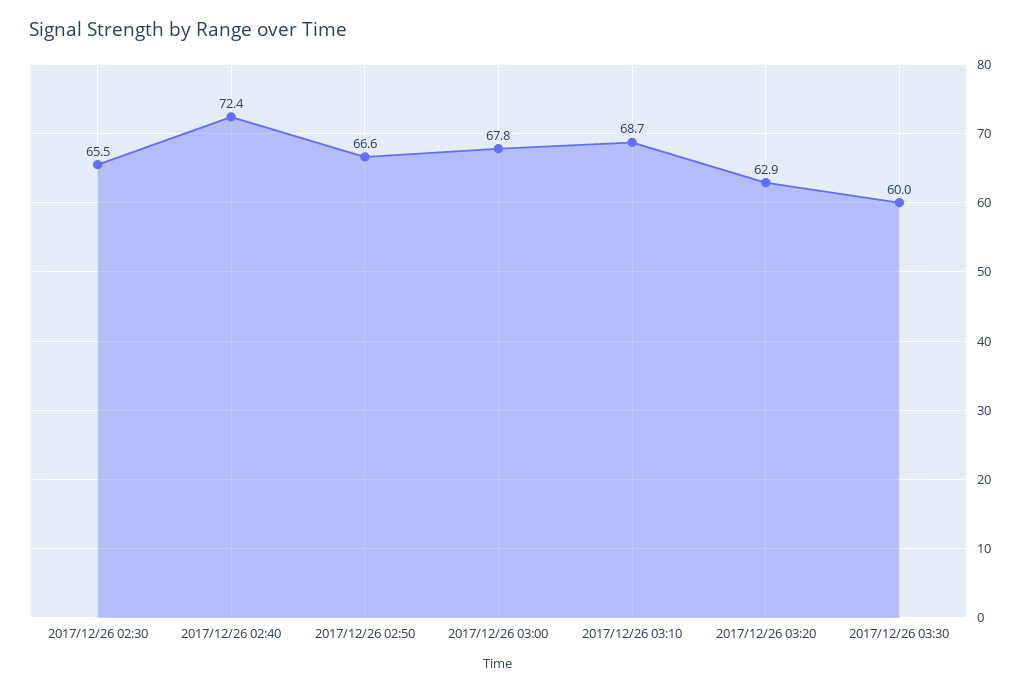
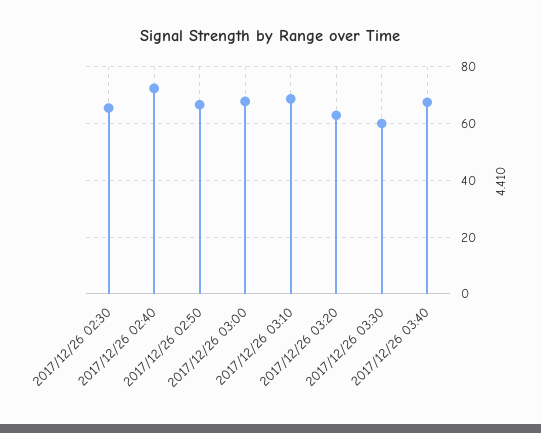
2017/12/26 03:40: none -> 67.5

